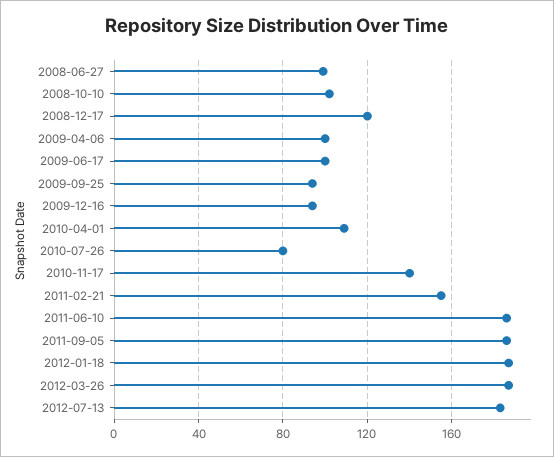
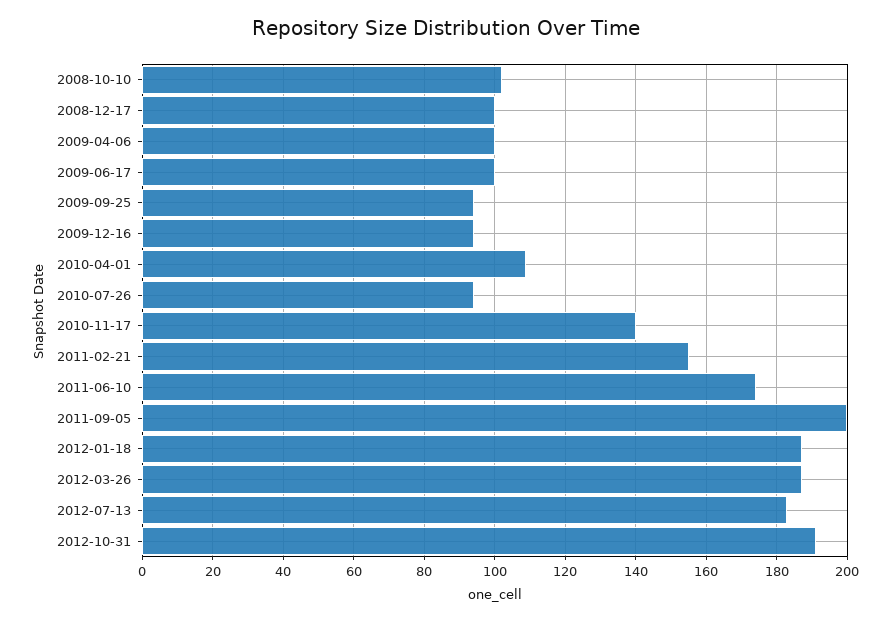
2008-06-27: 100 -> none
2008-12-17: 120 -> 100
2010-07-26: 80 -> 95
2011-06-10: 185 -> 175
2011-09-05: 185 -> 200
2012-10-31: none -> 190

